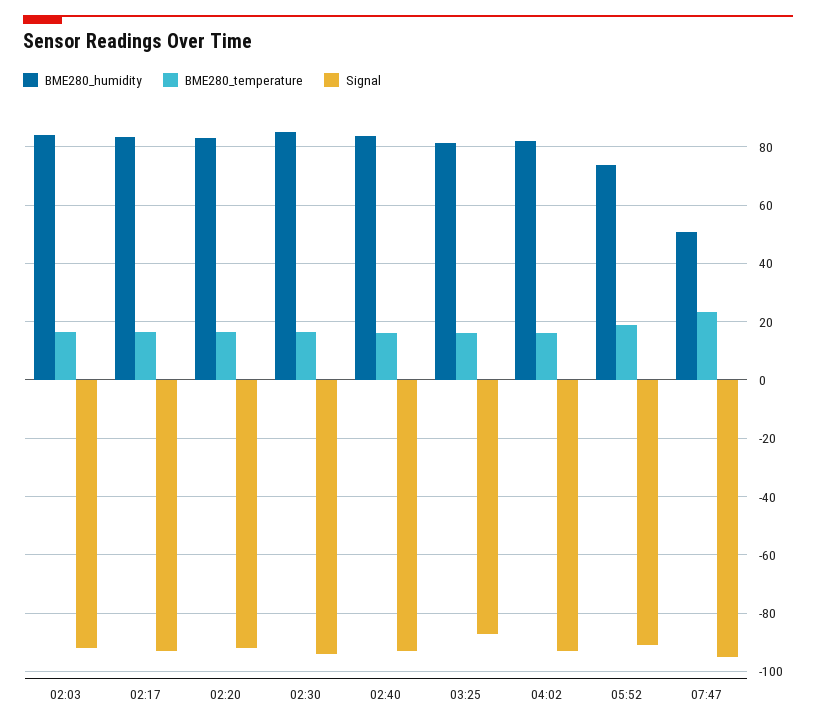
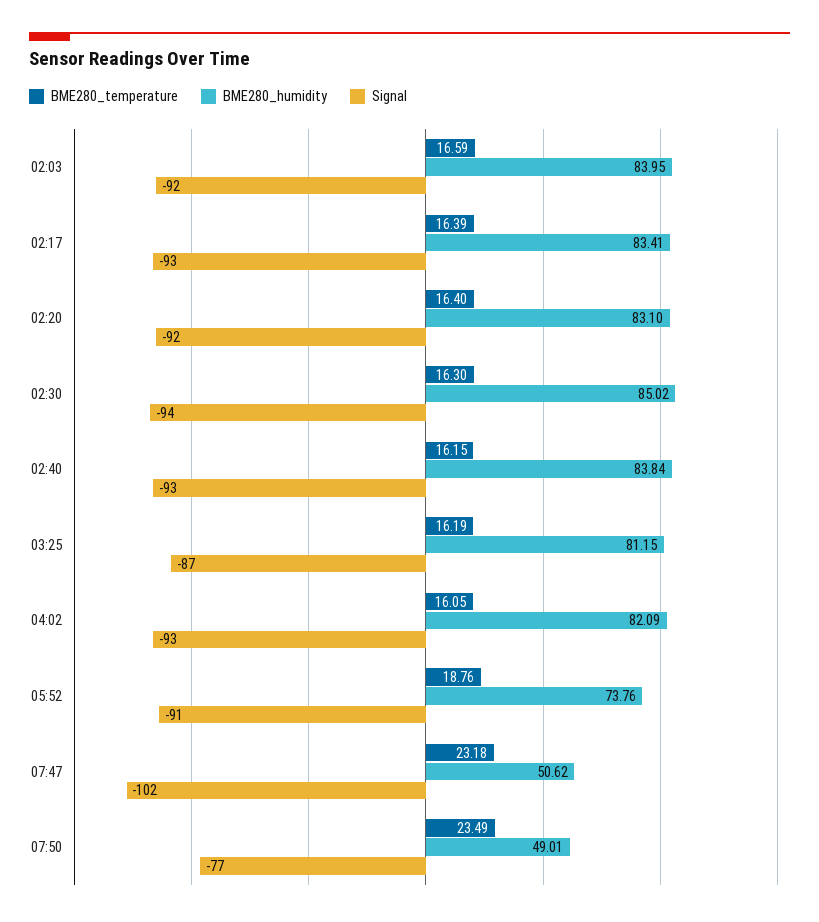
Signal, 07:47: -95 -> -102
BME280_temperature, 07:50: none -> 23.49
BME280_humidity, 07:50: none -> 49.01
Signal, 07:50: none -> -77

